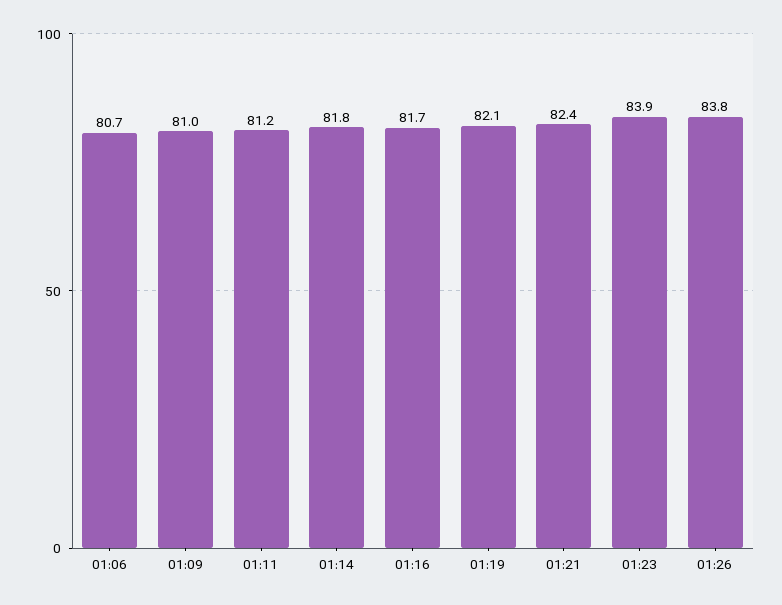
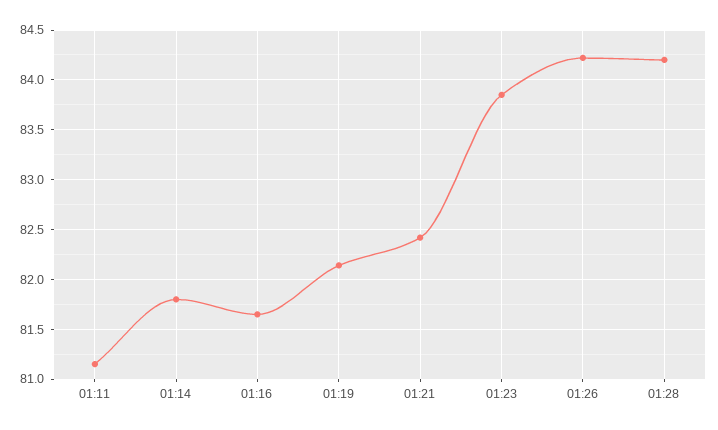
01:06: 80.7 -> none
01:09: 81 -> none
01:26: 83.8 -> 84.2
01:28: none -> 84.2

